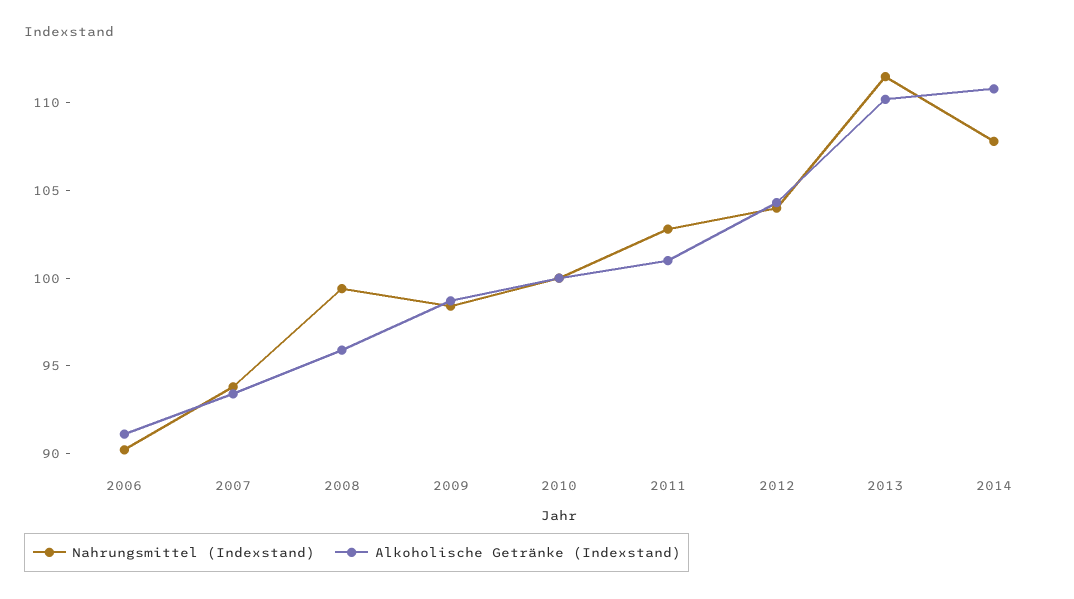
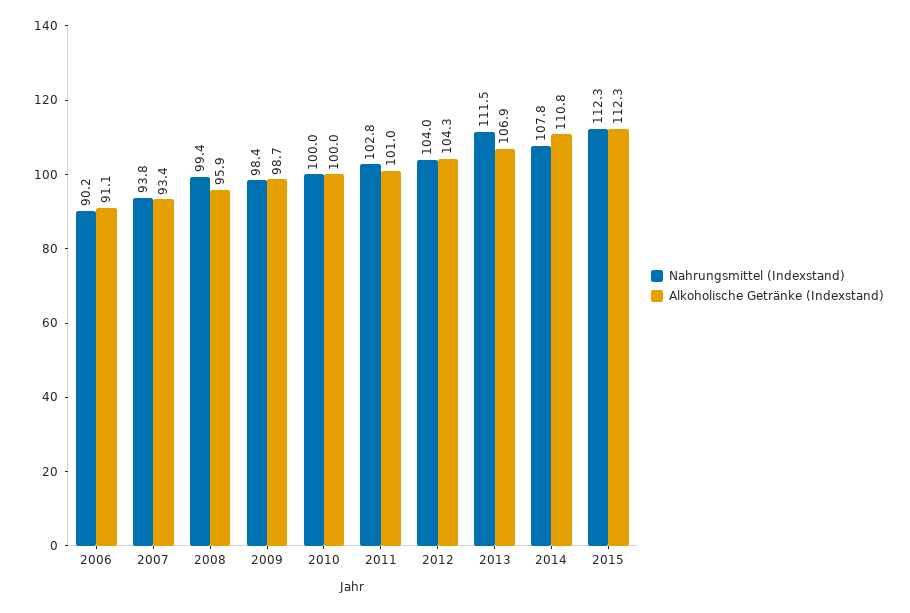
Alkoholische Getränke (Indexstand), 2013: 110 -> 106.9
Nahrungsmittel (Indexstand), 2015: none -> 112.3
Alkoholische Getränke (Indexstand), 2015: none -> 112.3

